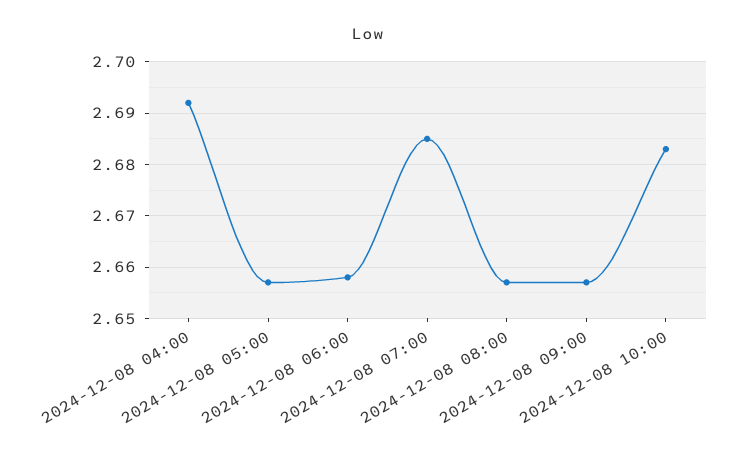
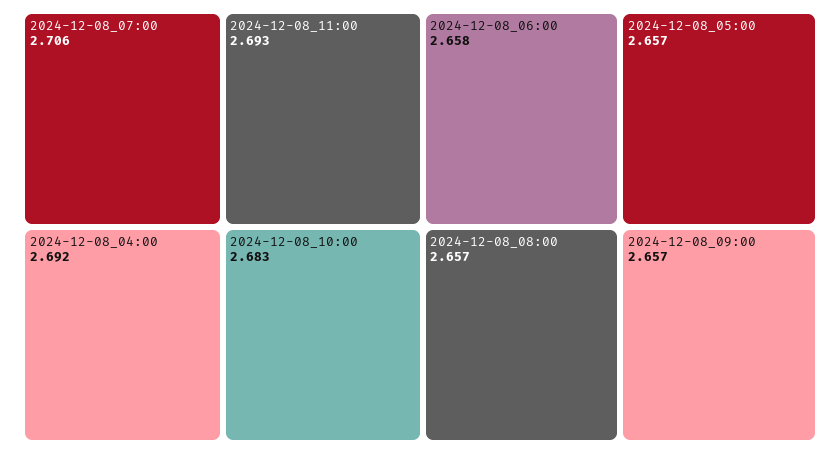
2024-12-08 07:00: 2.685 -> 2.706
2024-12-08_11:00: none -> 2.693

